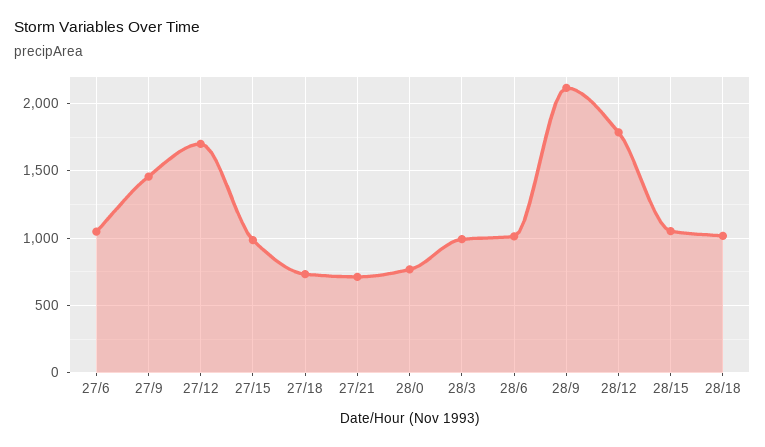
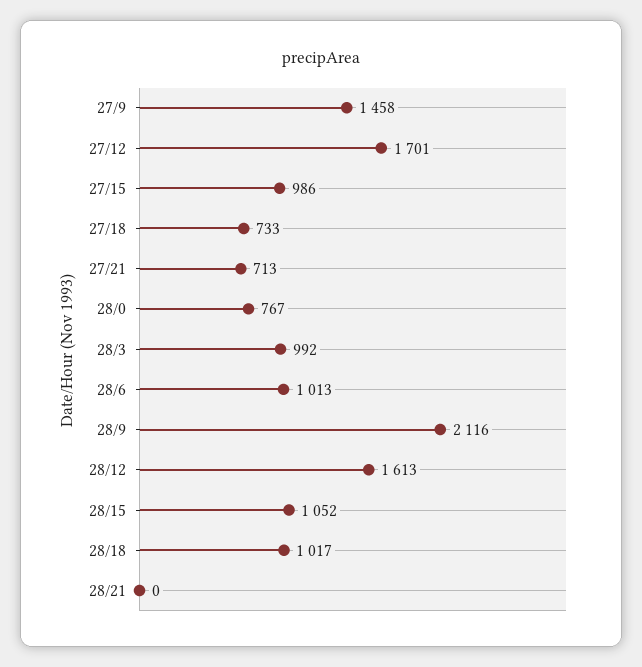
27/6: 1050 -> none
28/12: 1800 -> 1613
28/21: none -> 0

